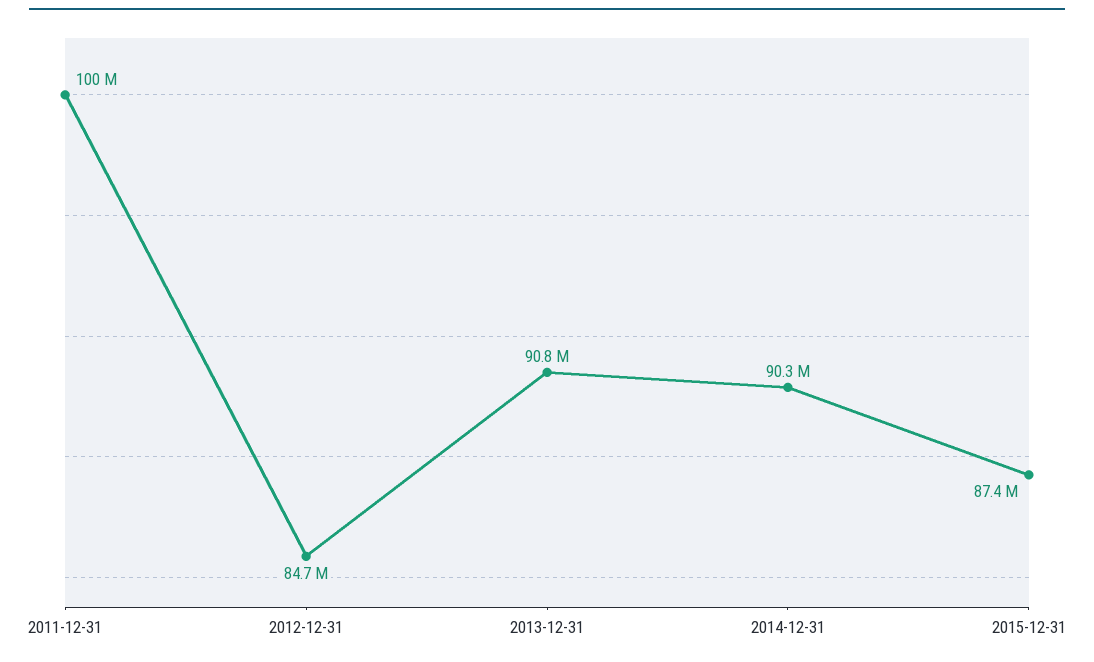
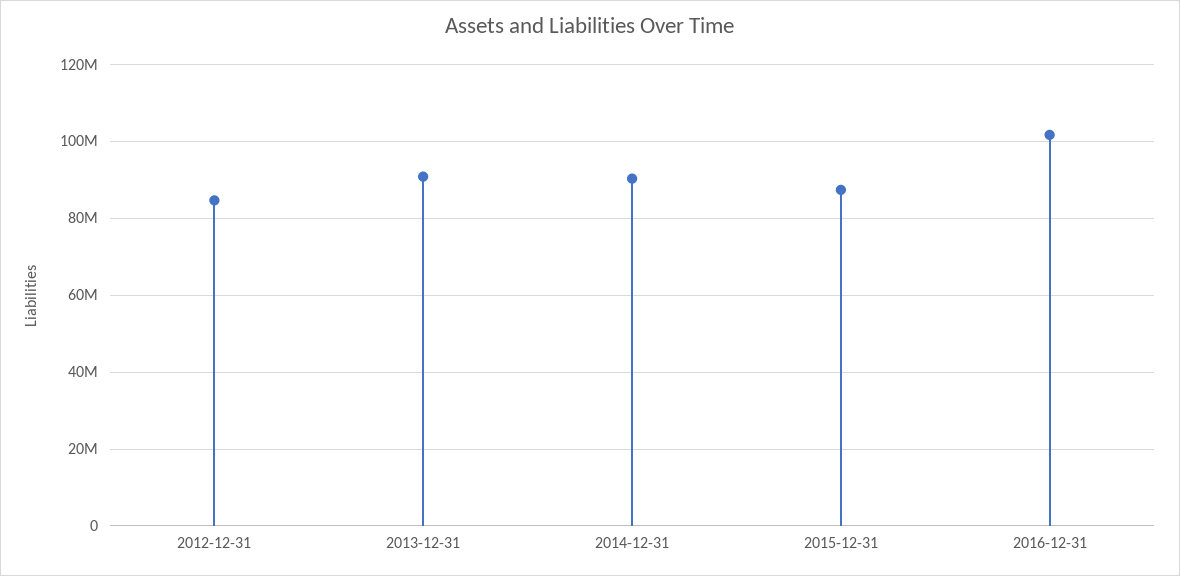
2011-12-31: 100000000 -> none
2016-12-31: none -> 102000000

